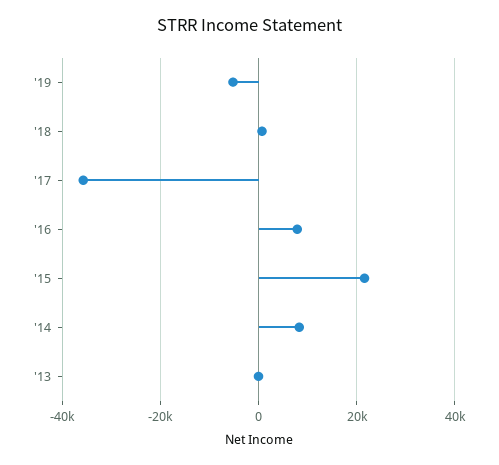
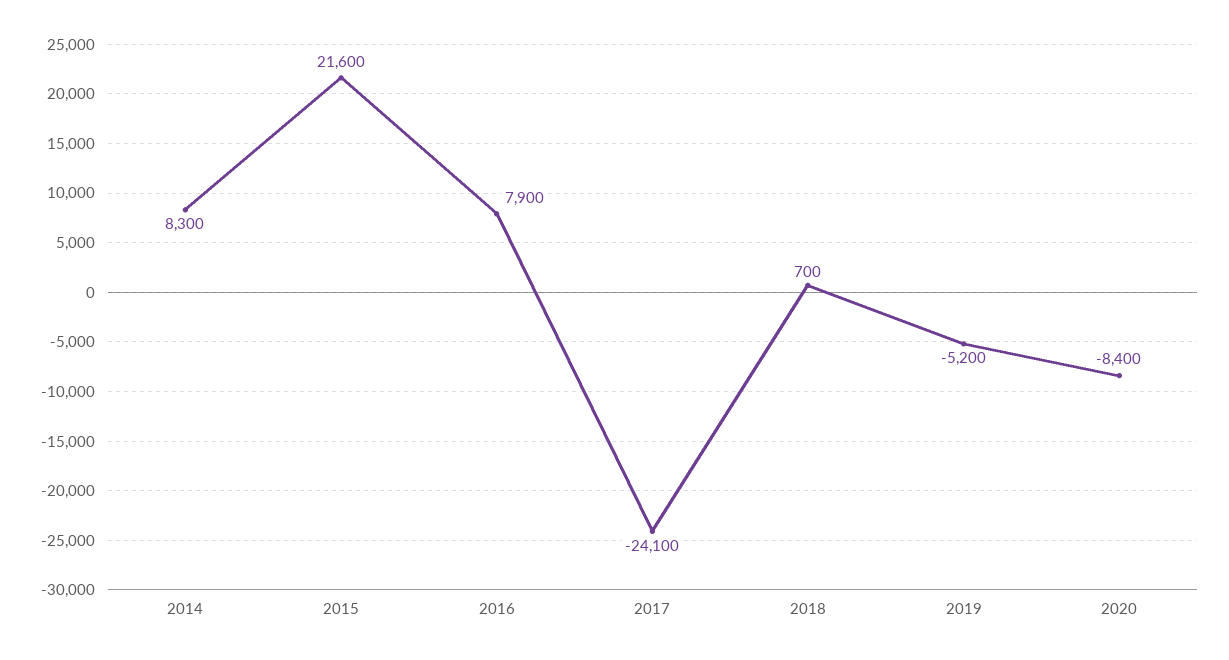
'17: -36000 -> -24100
'13: 0 -> none
2020: none -> -8400

